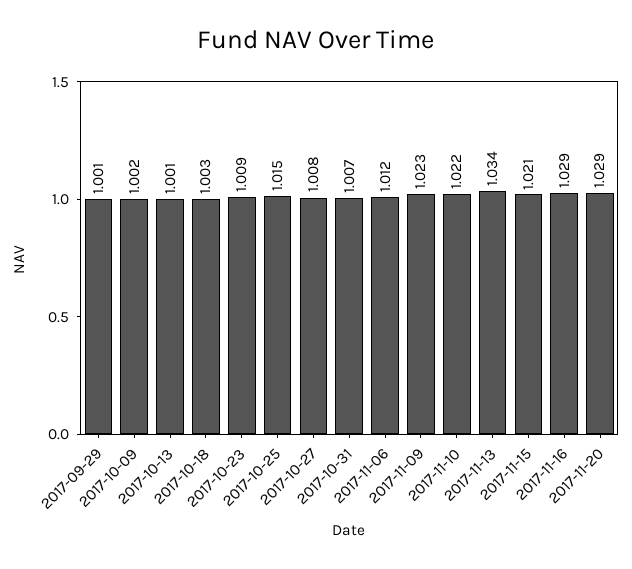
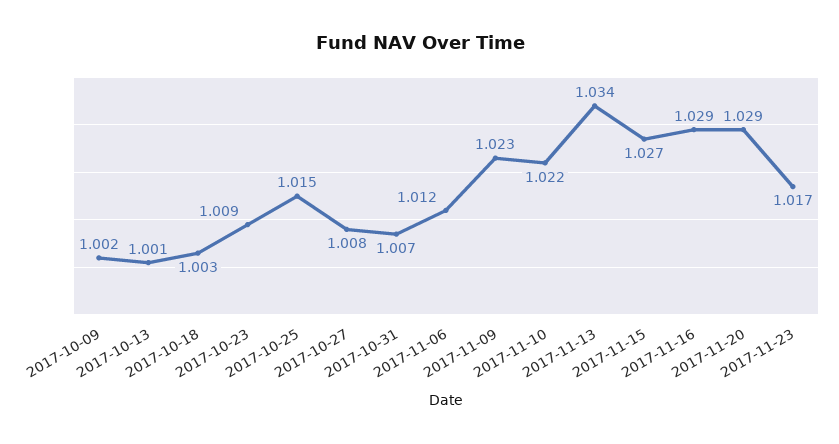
2017-09-29: 1.001 -> none
2017-11-15: 1.021 -> 1.027
2017-11-23: none -> 1.017

